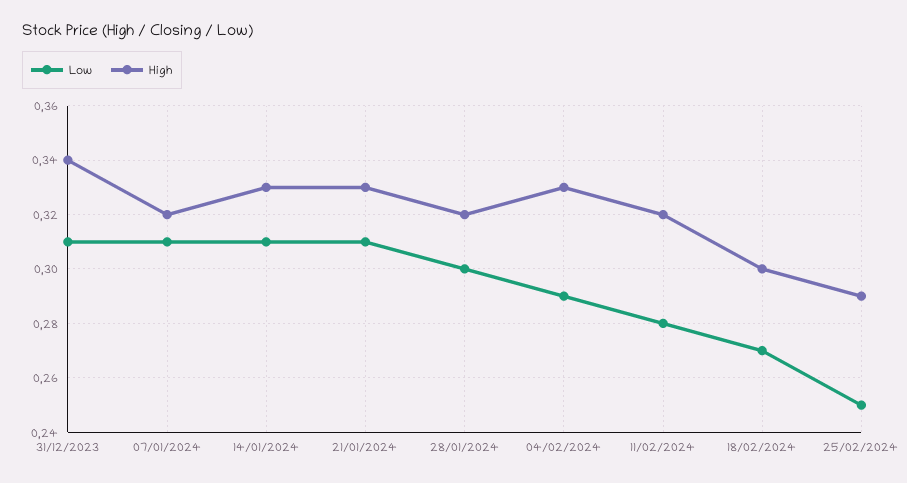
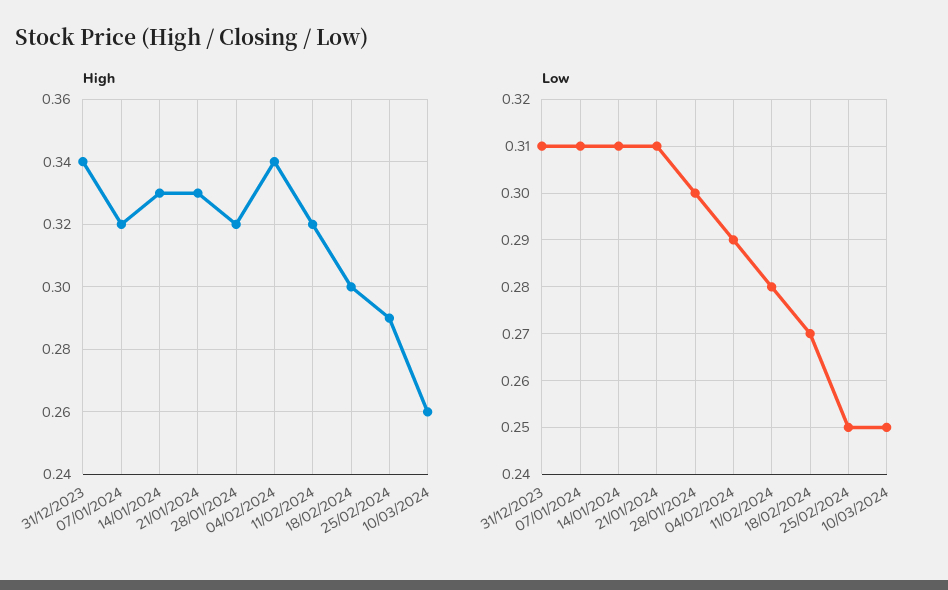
High, 04/02/2024: 0.33 -> 0.34
High, 10/03/2024: none -> 0.26
Low, 10/03/2024: none -> 0.25

